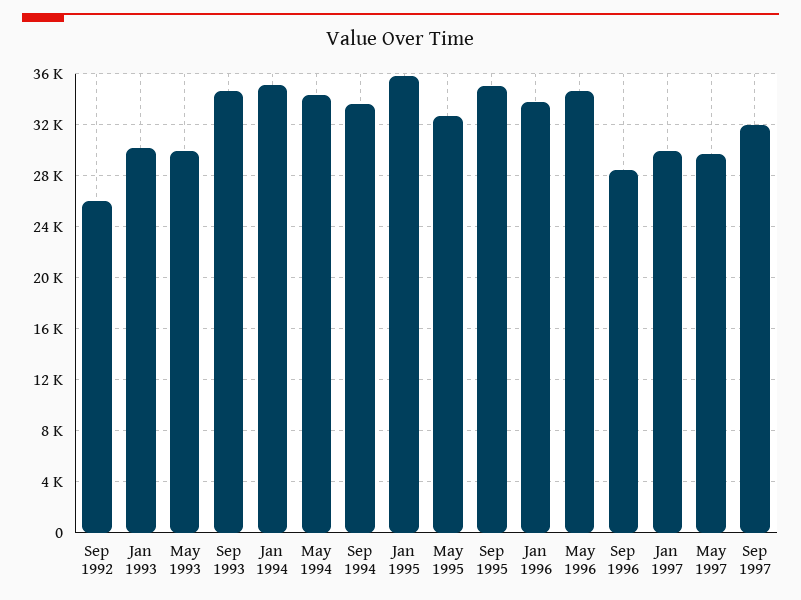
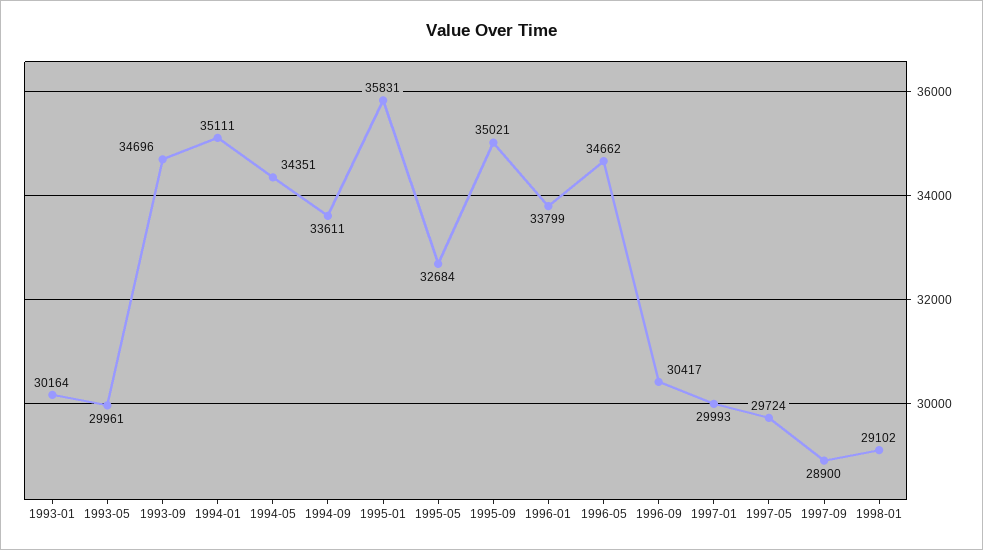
Sep 1992: 26000 -> none
Sep 1996: 28500 -> 30417
Sep 1997: 32000 -> 28900
1998-01: none -> 29102

